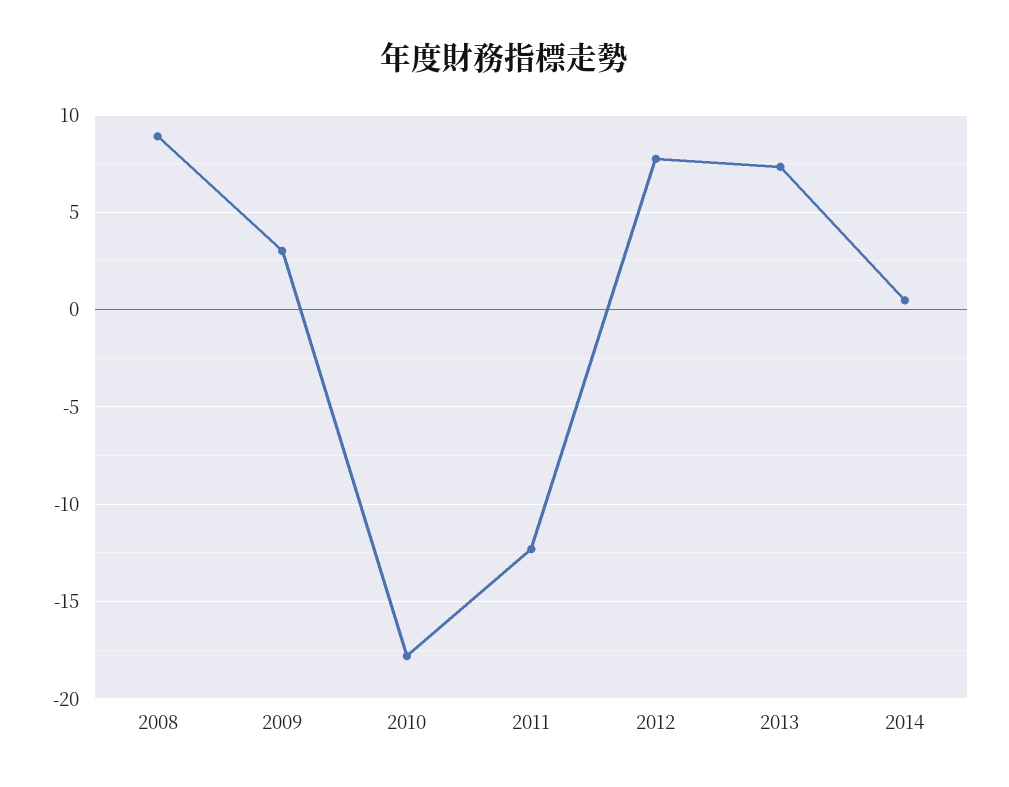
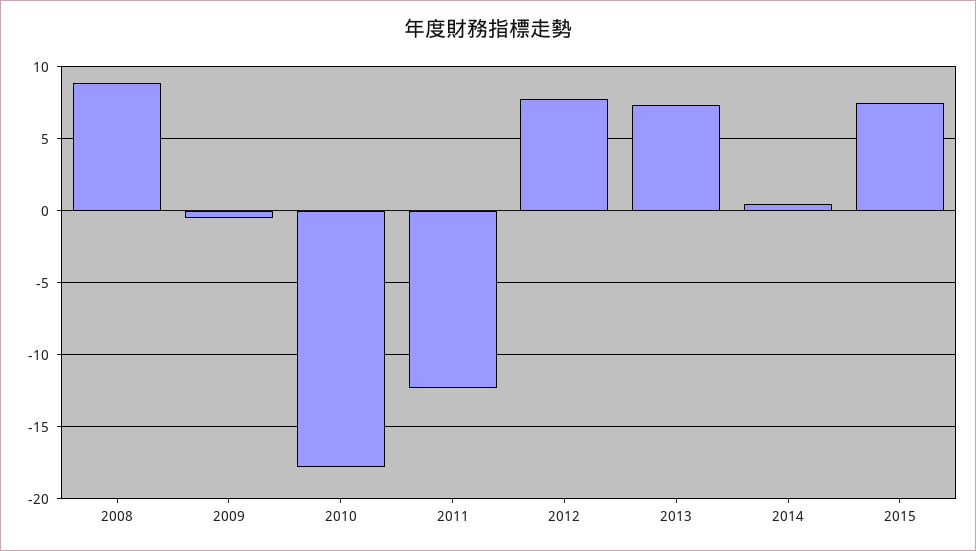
2009: 3 -> -0.5
2015: none -> 7.5

